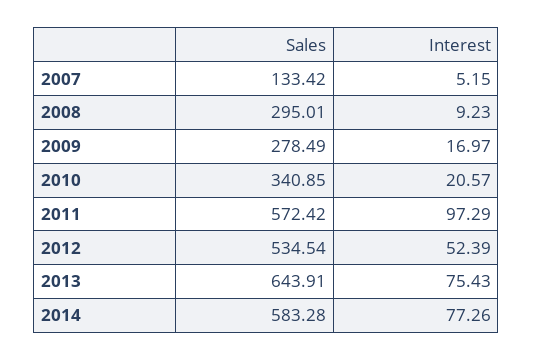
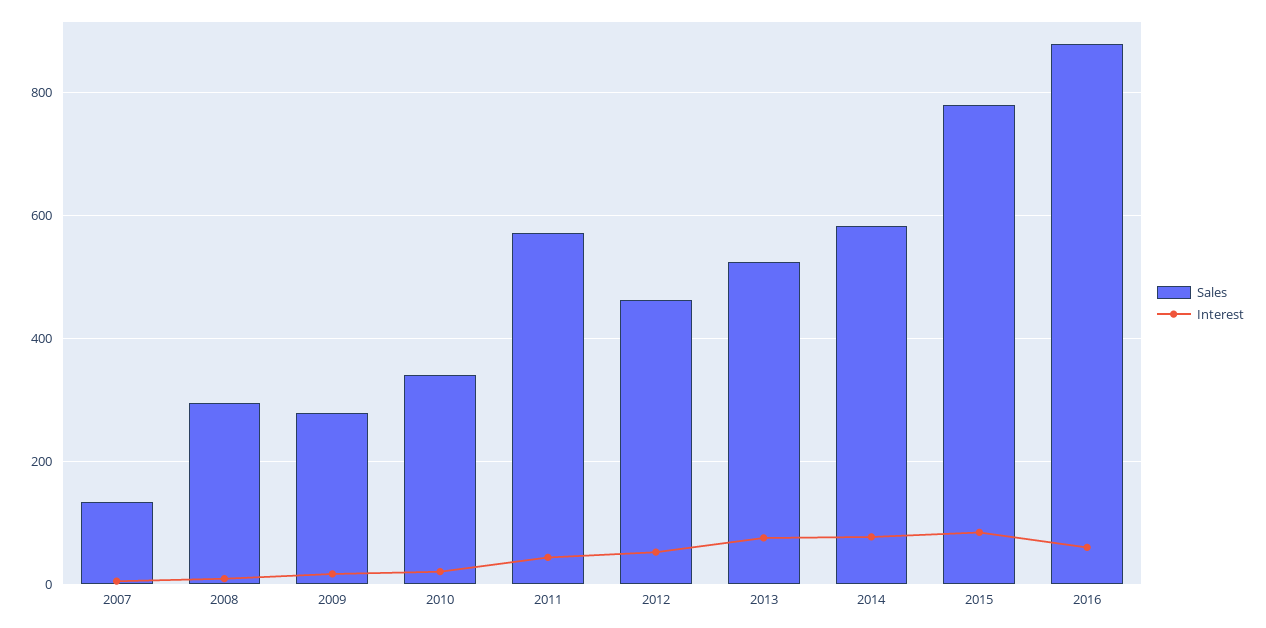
Interest, 2011: 97.29 -> 40
Sales, 2012: 534.54 -> 460
Sales, 2013: 643.91 -> 520
Sales, 2015: none -> 780
Interest, 2015: none -> 80
Sales, 2016: none -> 880
Interest, 2016: none -> 60

